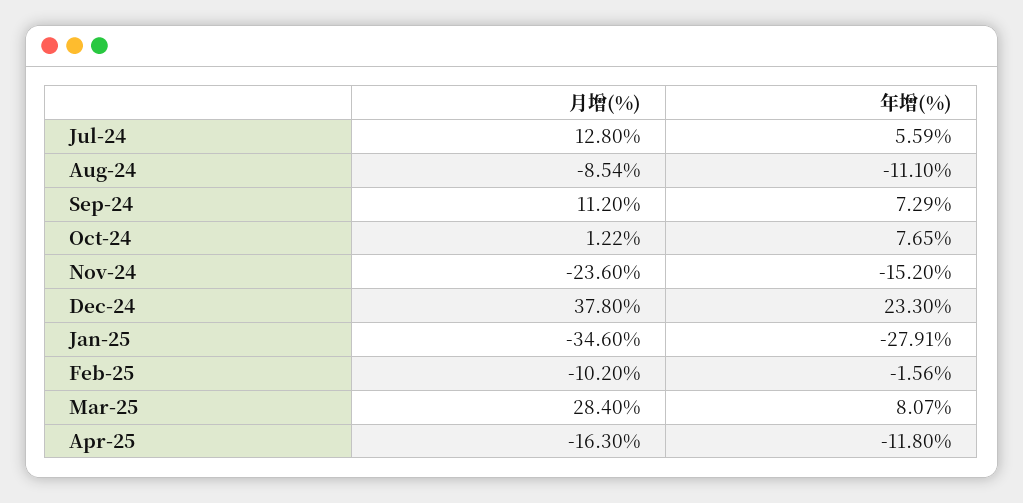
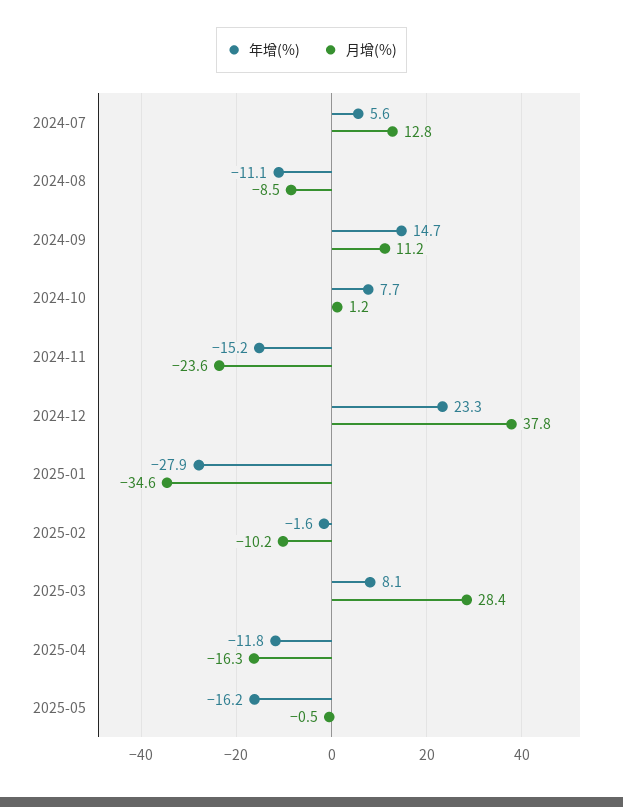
年增(%), Sep-24: 7.29 -> 14.7
年增(%), 2025-05: none -> -16.2
月增(%), 2025-05: none -> -0.5

